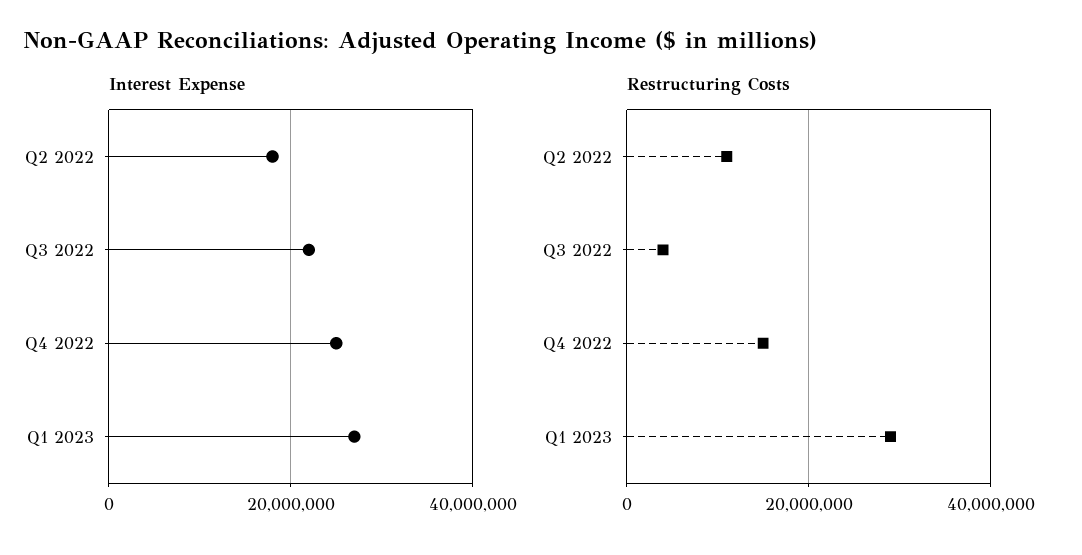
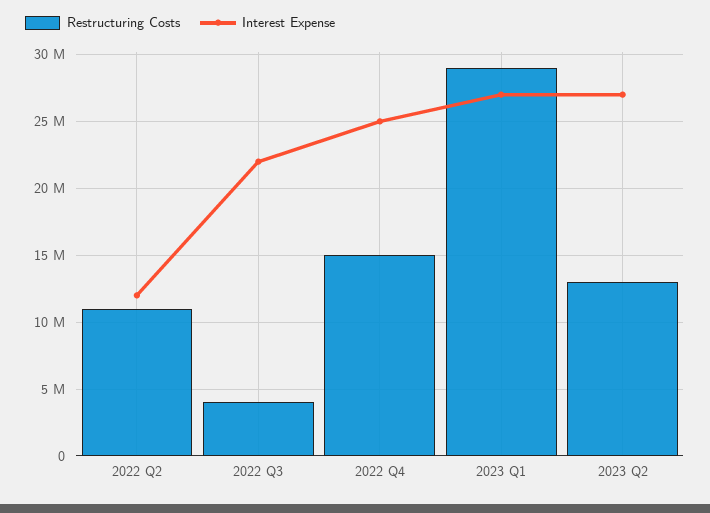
Interest Expense, Q2 2022: 18000000 -> 12000000
Restructuring Costs, 2023 Q2: none -> 13000000
Interest Expense, 2023 Q2: none -> 27000000

